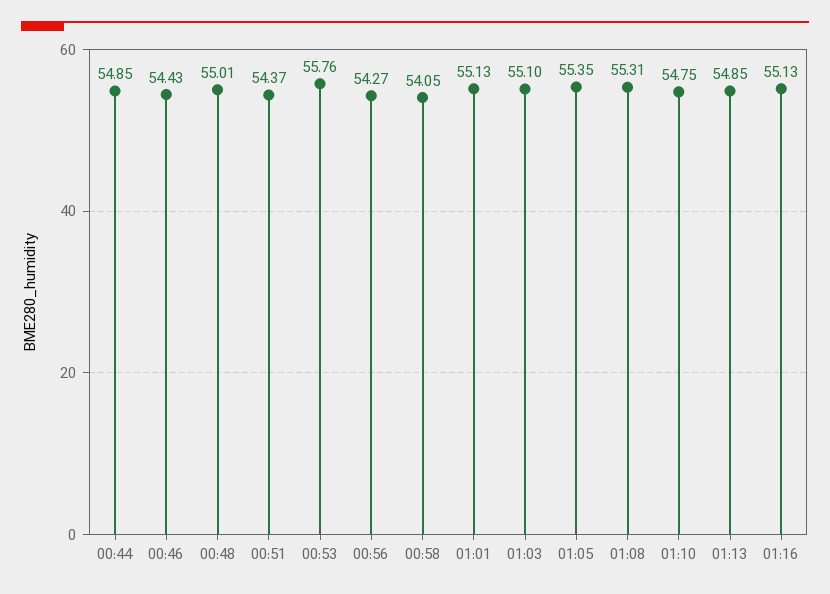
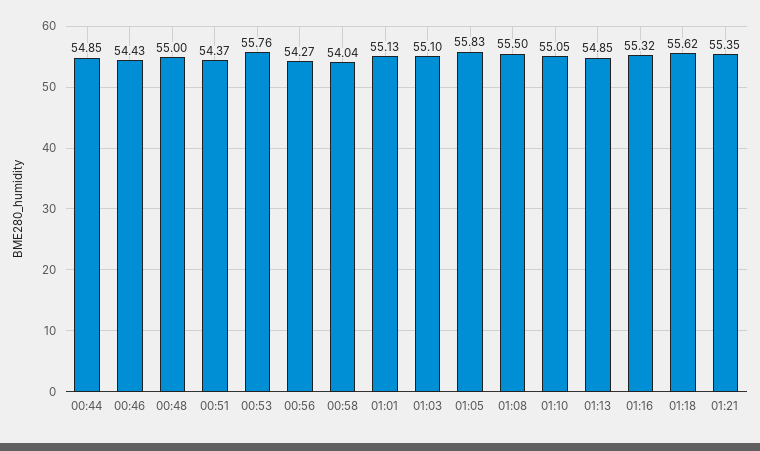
00:48: 55.01 -> 55
00:58: 54.05 -> 54.04
01:05: 55.35 -> 55.83
01:08: 55.31 -> 55.5
01:10: 54.75 -> 55.05
01:16: 55.13 -> 55.32
01:18: none -> 55.62
01:21: none -> 55.35

